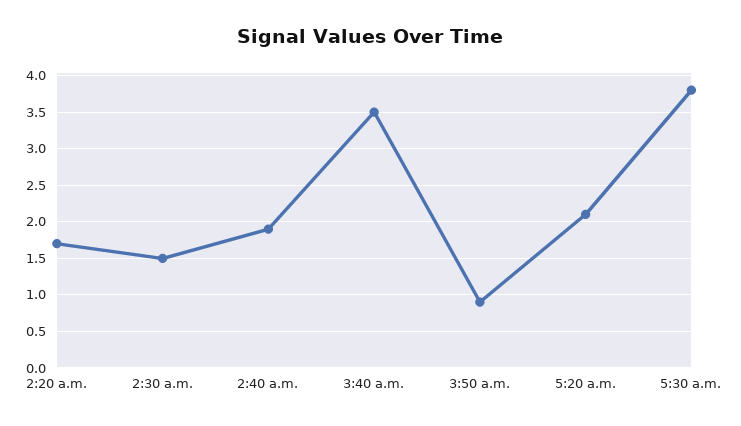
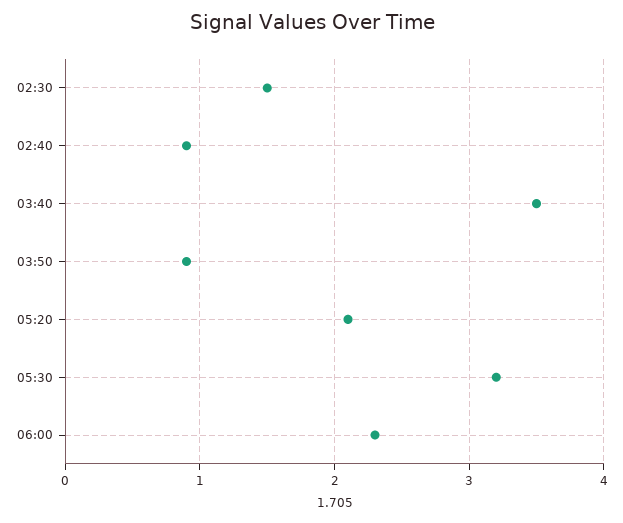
2:20 a.m.: 1.7 -> none
2:40 a.m.: 1.9 -> 0.9
5:30 a.m.: 3.8 -> 3.2
06:00: none -> 2.3

